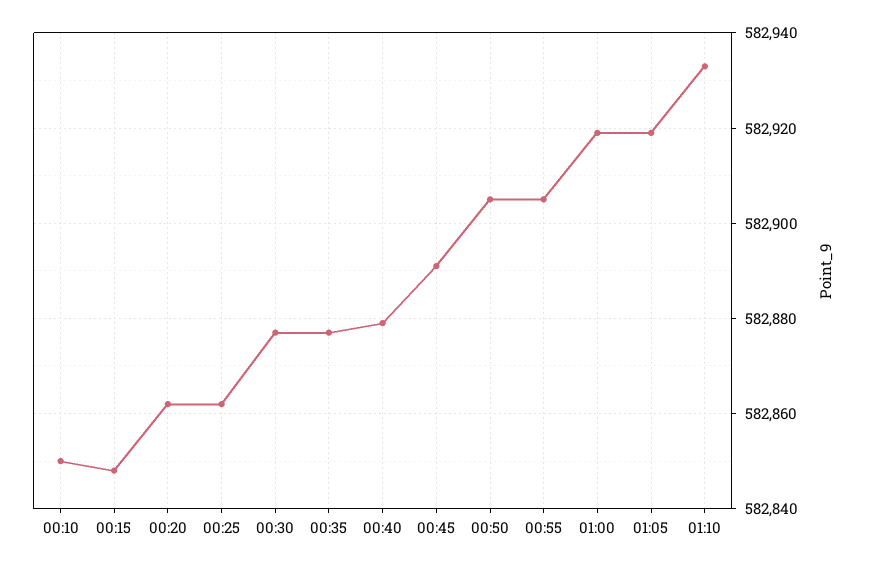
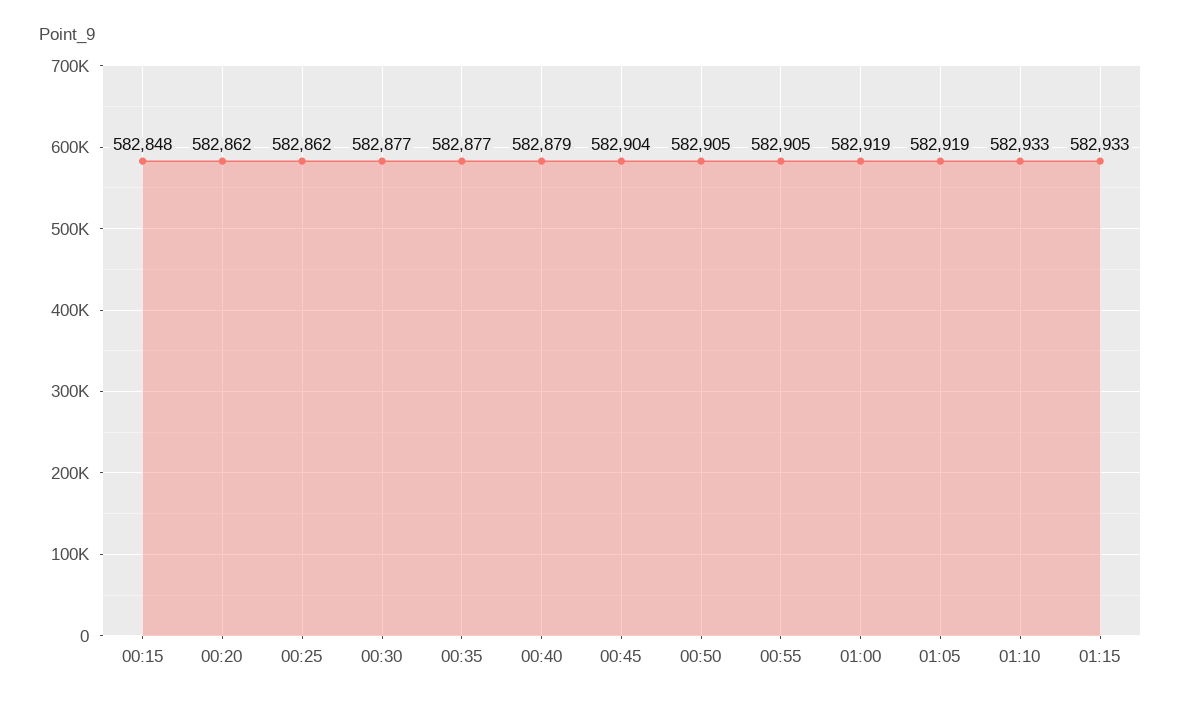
00:10: 582850 -> none
00:45: 582890 -> 582904
01:15: none -> 582933

